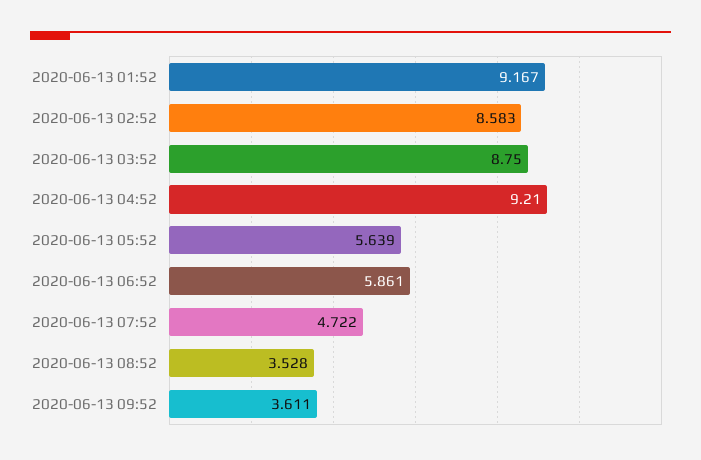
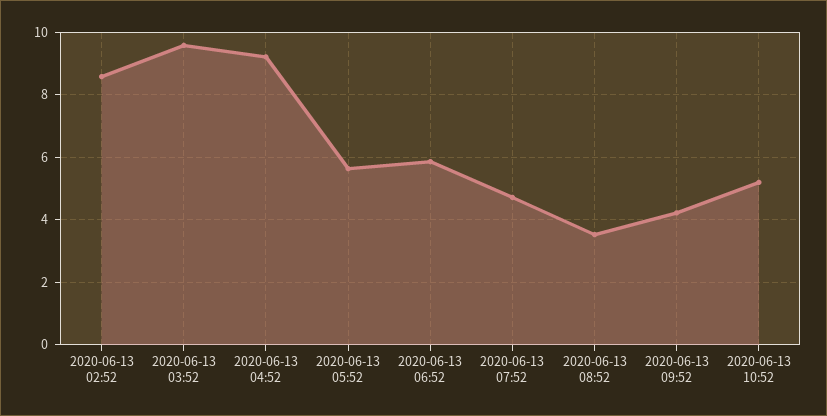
2020-06-13 01:52: 9.167 -> none
2020-06-13 03:52: 8.75 -> 9.6
2020-06-13 09:52: 3.611 -> 4.2
2020-06-13 10:52: none -> 5.2

